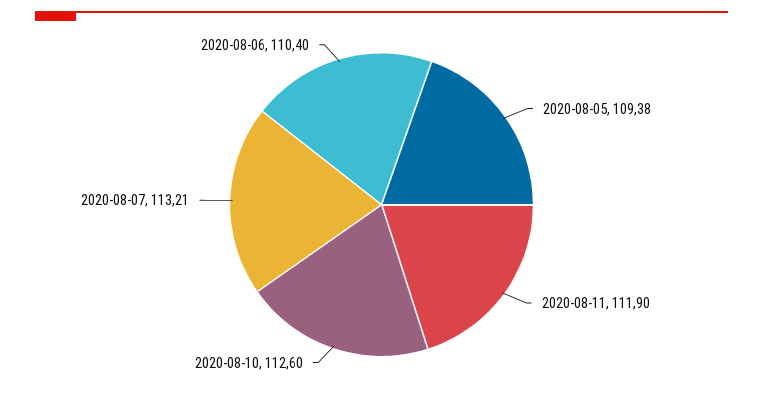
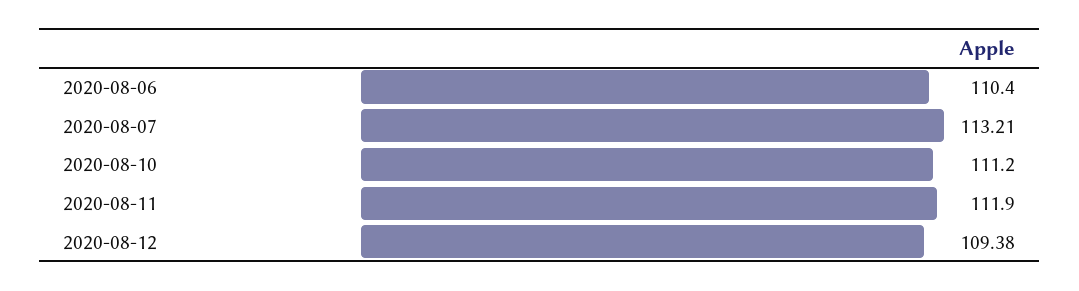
2020-08-05: 109.38 -> none
2020-08-10: 112.6 -> 111.2
2020-08-12: none -> 109.38

